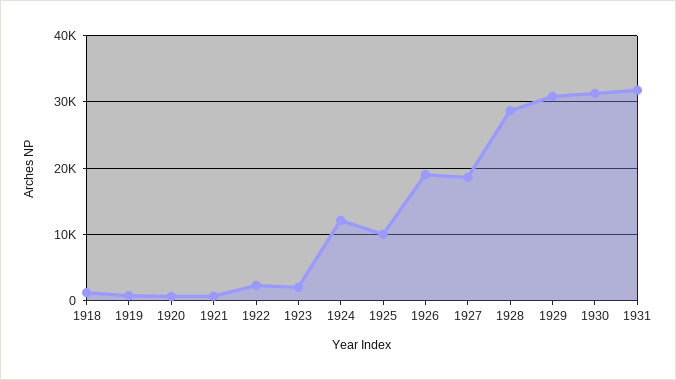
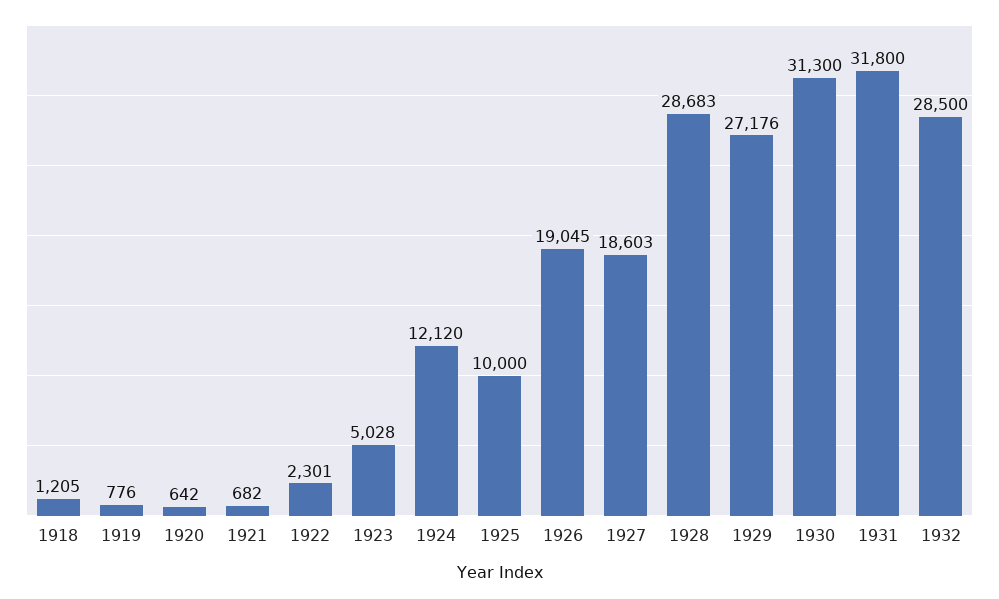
1923: 2000 -> 5028
1929: 31000 -> 27176
1932: none -> 28500

